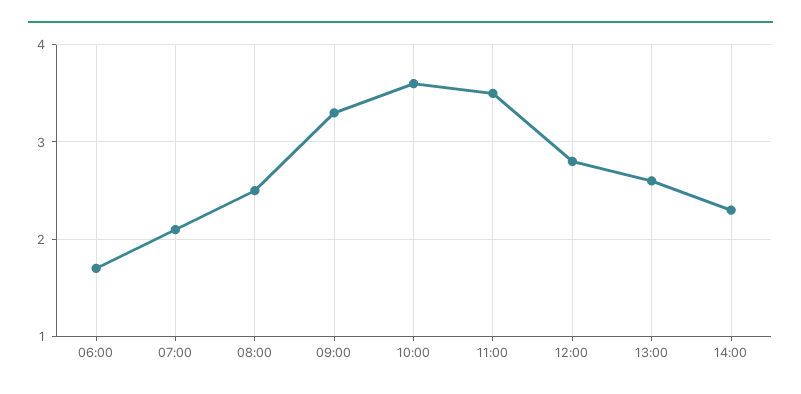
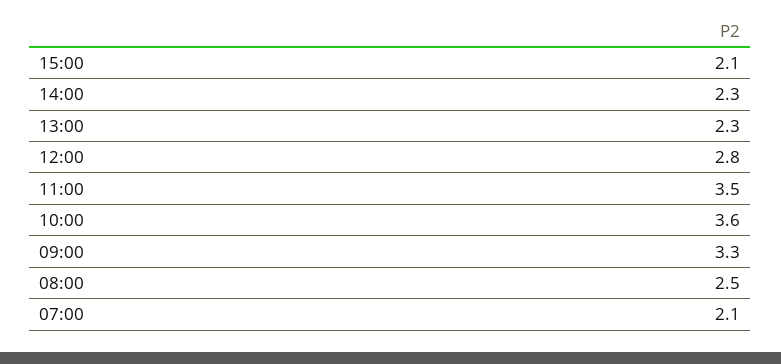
06:00: 1.7 -> none
13:00: 2.6 -> 2.3
15:00: none -> 2.1

